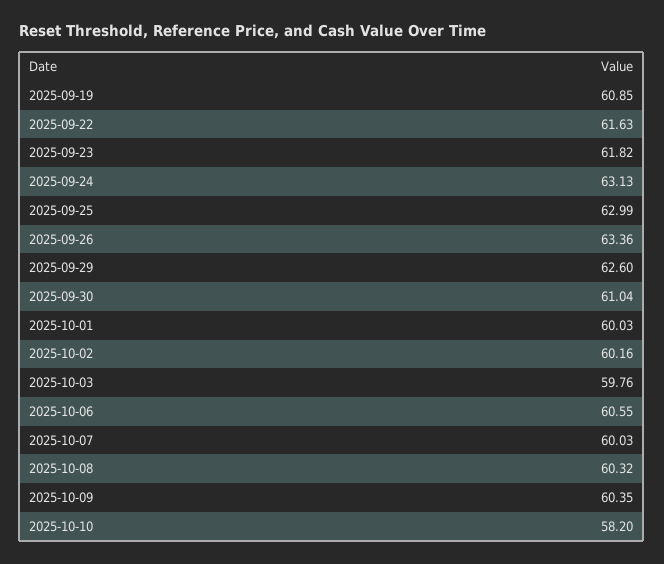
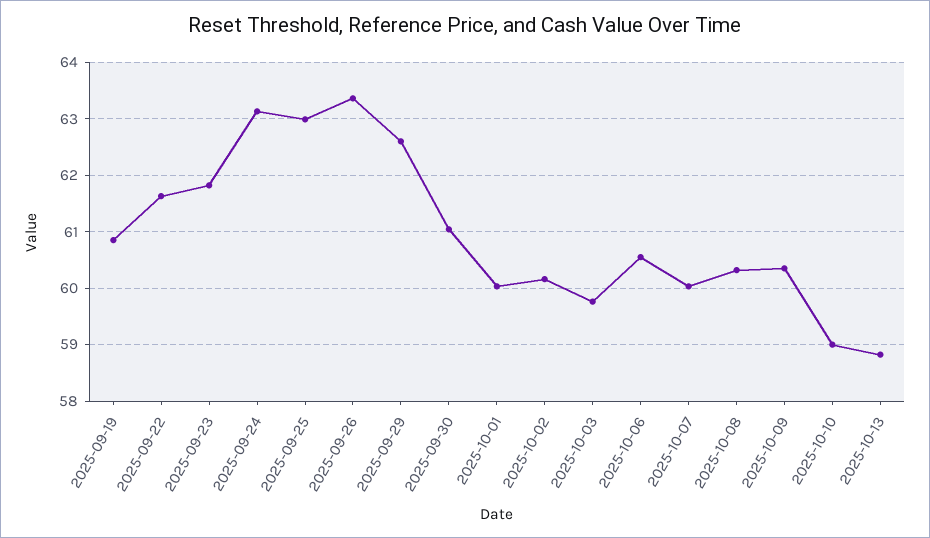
2025-10-10: 58.2 -> 59
2025-10-13: none -> 58.8

